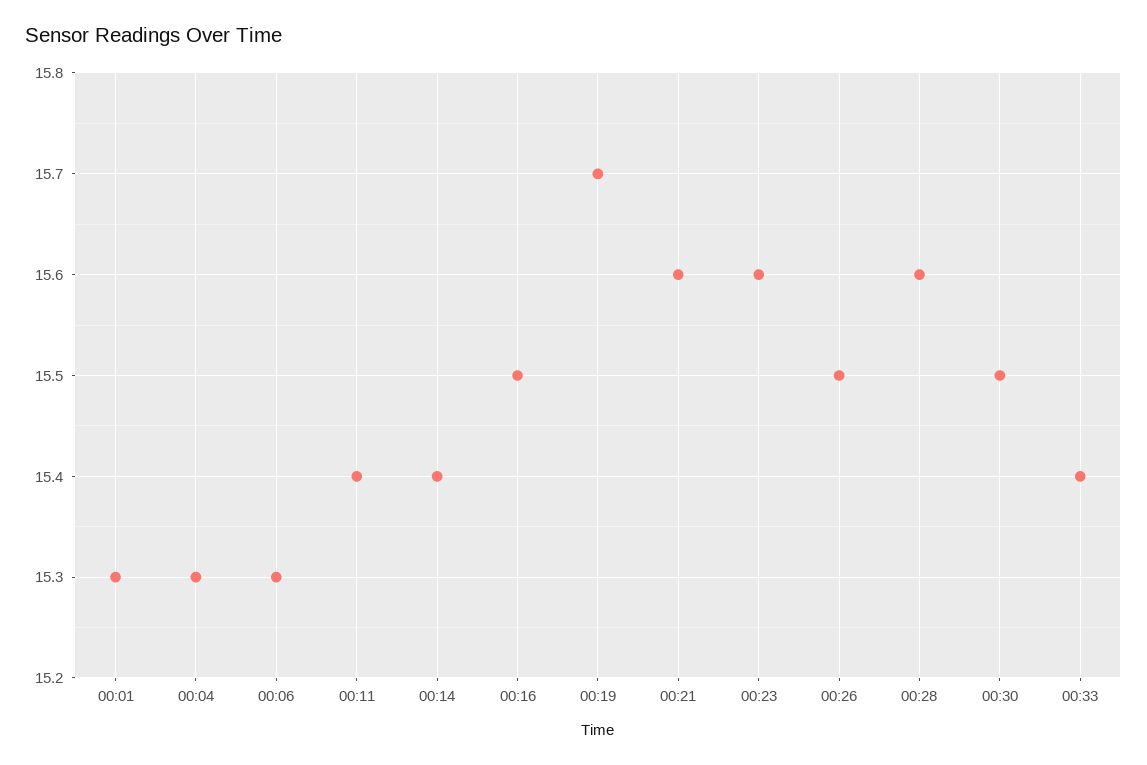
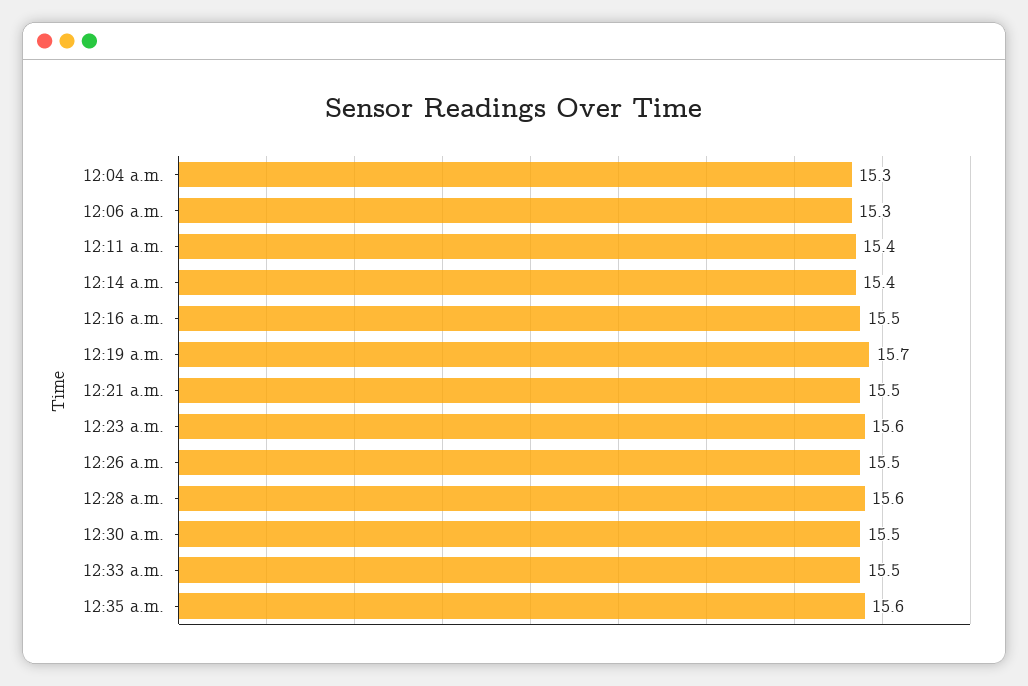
00:01: 15.3 -> none
00:21: 15.6 -> 15.5
00:33: 15.4 -> 15.5
12:35 a.m.: none -> 15.6

